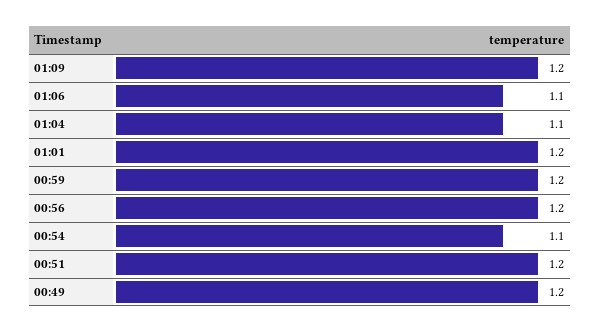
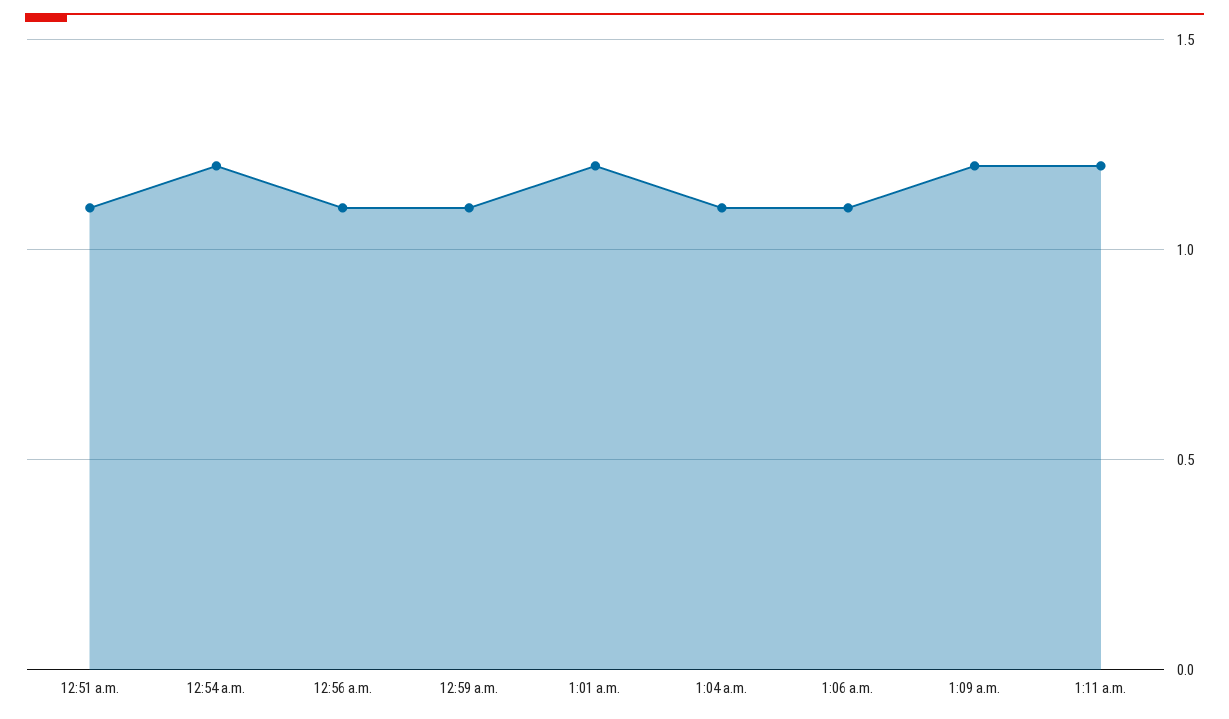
00:59: 1.2 -> 1.1
00:56: 1.2 -> 1.1
00:54: 1.1 -> 1.2
00:51: 1.2 -> 1.1
00:49: 1.2 -> none
1:11 a.m.: none -> 1.2

